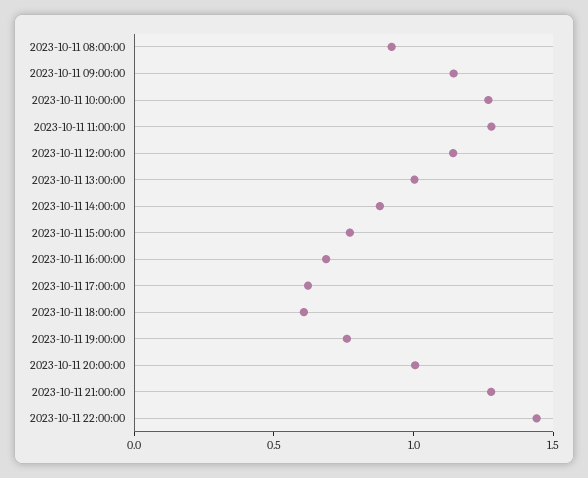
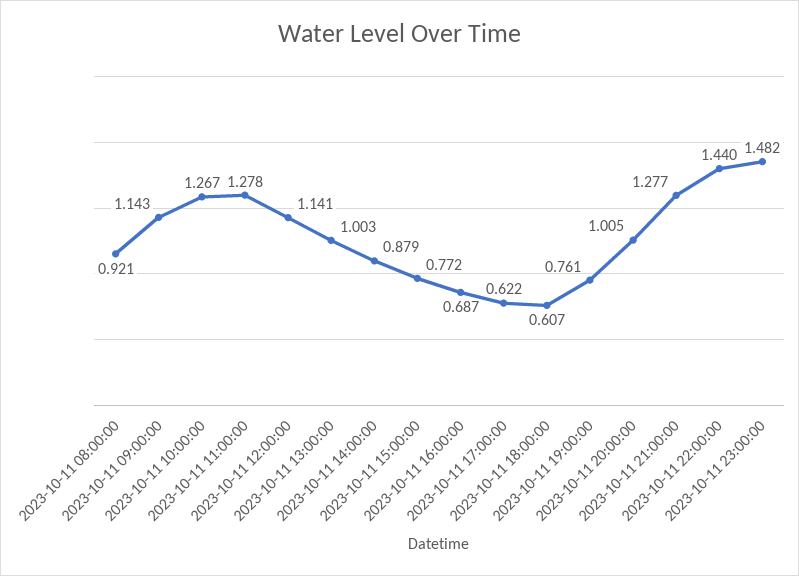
2023-10-11 23:00:00: none -> 1.482

